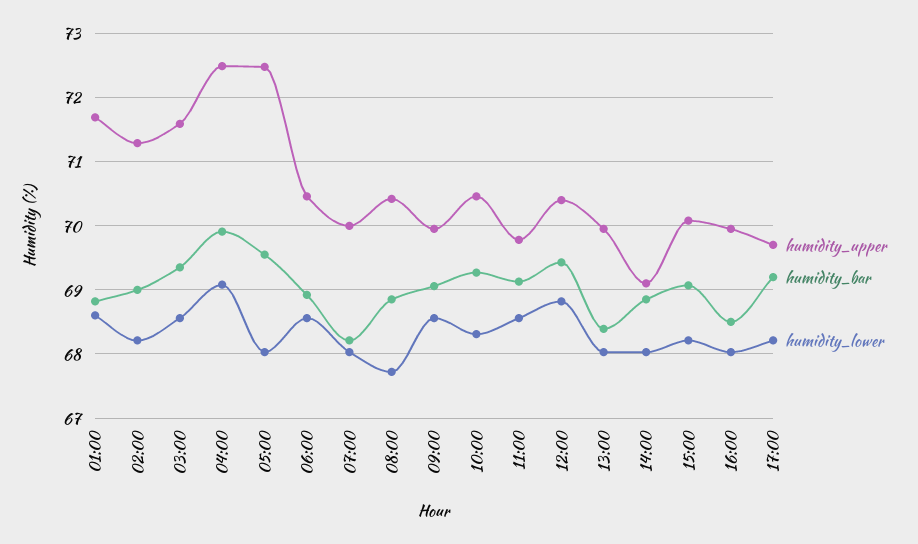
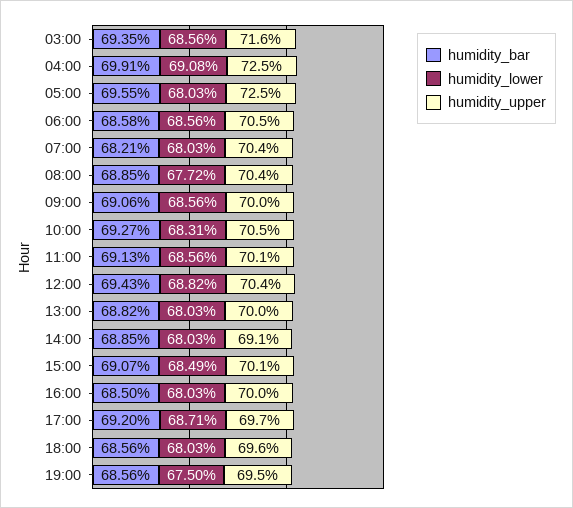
humidity_upper, 01:00: 71.7 -> none
humidity_bar, 01:00: 68.8 -> none
humidity_lower, 01:00: 68.6 -> none
humidity_upper, 02:00: 71.3 -> none
humidity_bar, 02:00: 69 -> none
humidity_lower, 02:00: 68.2 -> none
humidity_bar, 06:00: 68.9 -> 68.58
humidity_upper, 07:00: 70 -> 70.4
humidity_upper, 11:00: 69.8 -> 70.1
humidity_bar, 13:00: 68.4 -> 68.82
humidity_lower, 15:00: 68.2 -> 68.49
humidity_lower, 17:00: 68.2 -> 68.71
humidity_bar, 18:00: none -> 68.56
humidity_lower, 18:00: none -> 68.03
humidity_upper, 18:00: none -> 69.6
humidity_bar, 19:00: none -> 68.56
humidity_lower, 19:00: none -> 67.5
humidity_upper, 19:00: none -> 69.5

